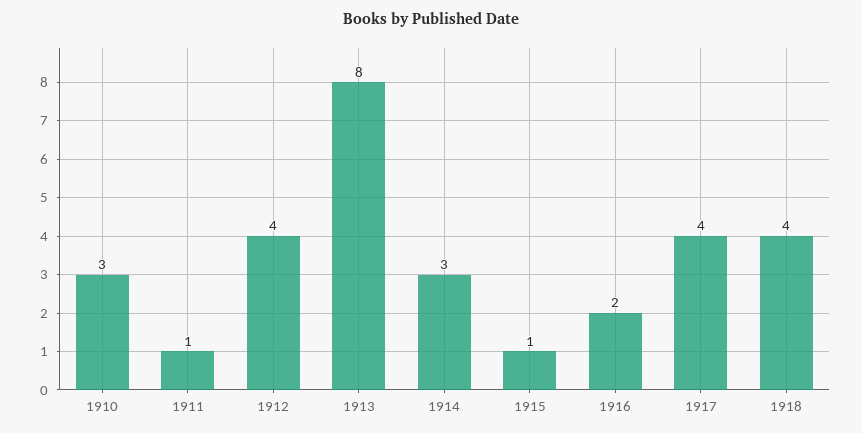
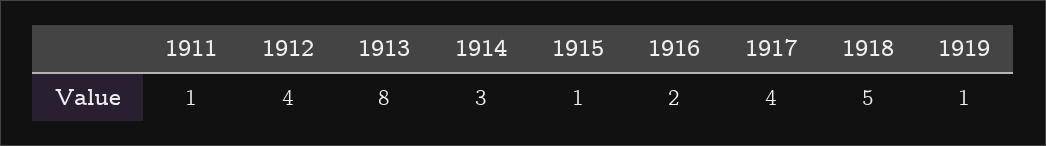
1910: 3 -> none
1918: 4 -> 5
1919: none -> 1

